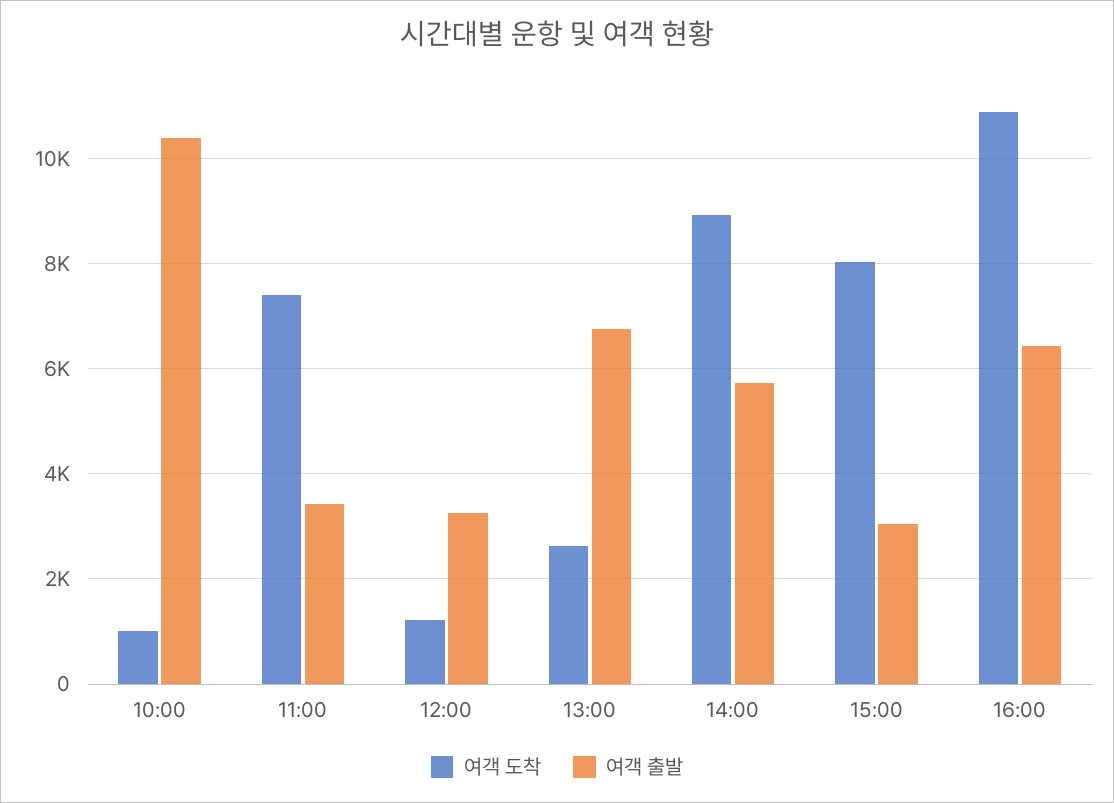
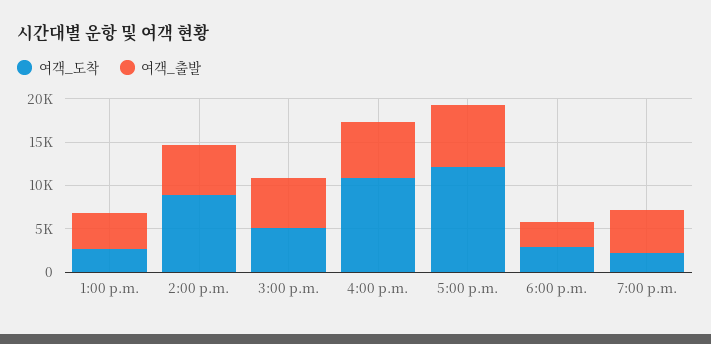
여객 도착, 10:00: 1000 -> none
여객 출발, 10:00: 10400 -> none
여객 도착, 11:00: 7400 -> none
여객 출발, 11:00: 3400 -> none
여객 도착, 12:00: 1200 -> none
여객 출발, 12:00: 3200 -> none
여객 출발, 13:00: 6800 -> 4000
여객 도착, 15:00: 8000 -> 5000
여객 출발, 15:00: 3000 -> 6000
여객 도착, 5:00 p.m.: none -> 12000
여객 출발, 5:00 p.m.: none -> 7000
여객 도착, 6:00 p.m.: none -> 3000
여객 출발, 6:00 p.m.: none -> 3000
여객 도착, 7:00 p.m.: none -> 2000
여객 출발, 7:00 p.m.: none -> 5000

